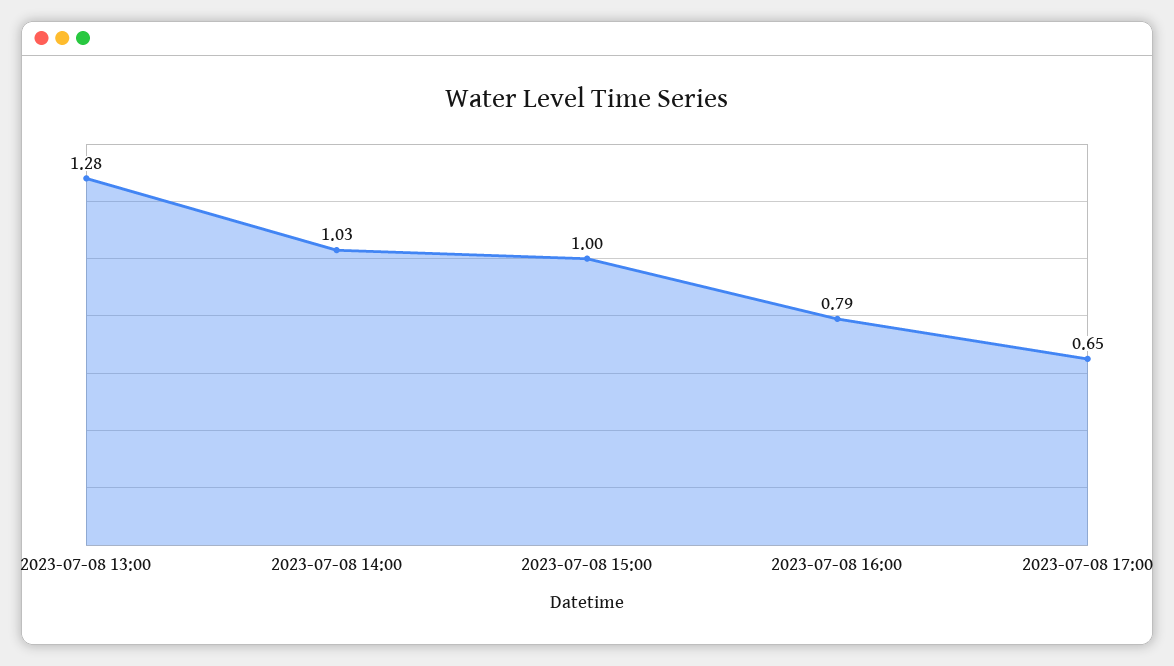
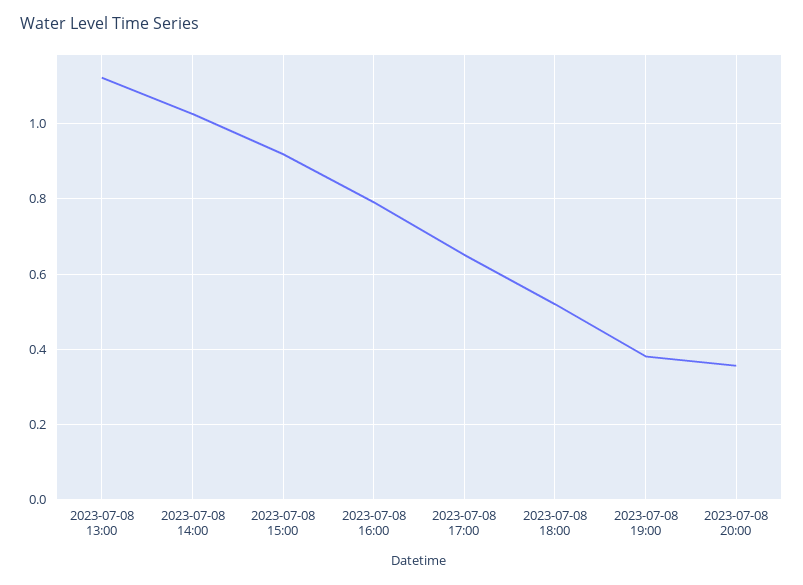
2023-07-08 13:00: 1.28 -> 1.12
2023-07-08 15:00: 1 -> 0.92
2023-07-08 18:00: none -> 0.52
2023-07-08 19:00: none -> 0.38
2023-07-08 20:00: none -> 0.36

